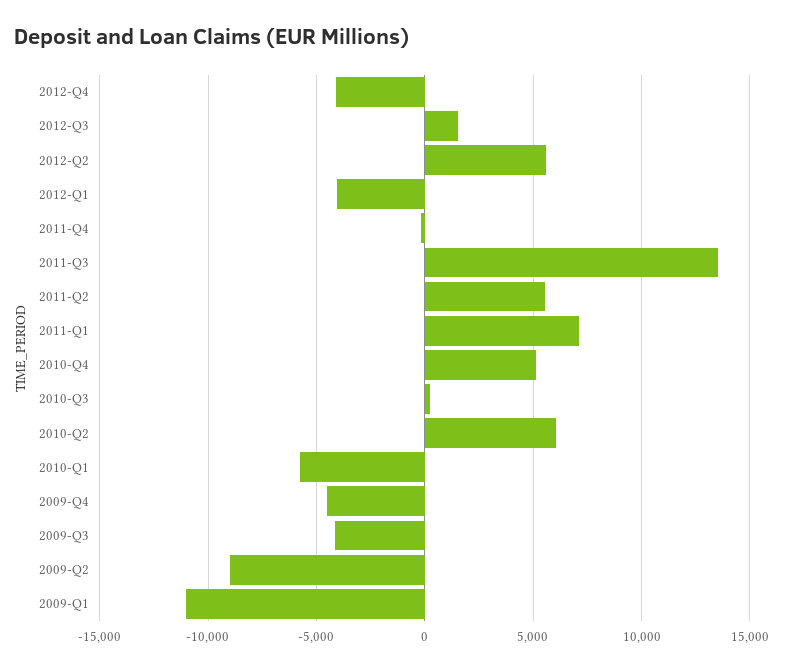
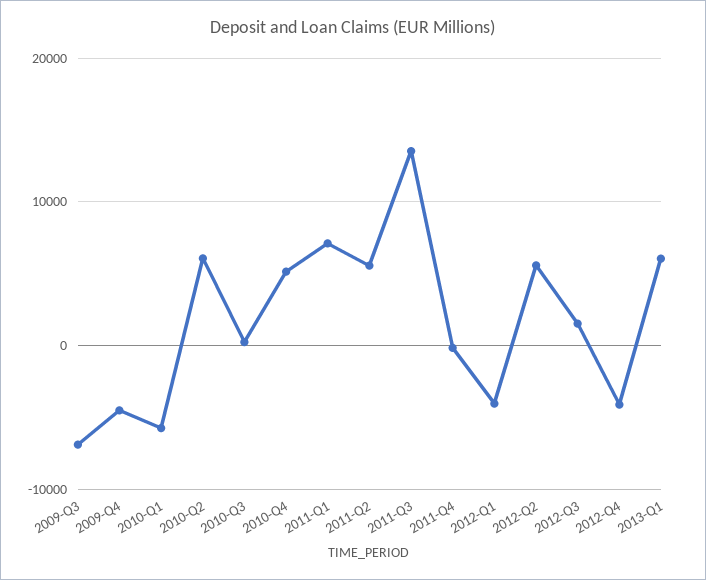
2009-Q3: -4000 -> -7000
2009-Q2: -9000 -> none
2009-Q1: -11000 -> none
2013-Q1: none -> 6000

